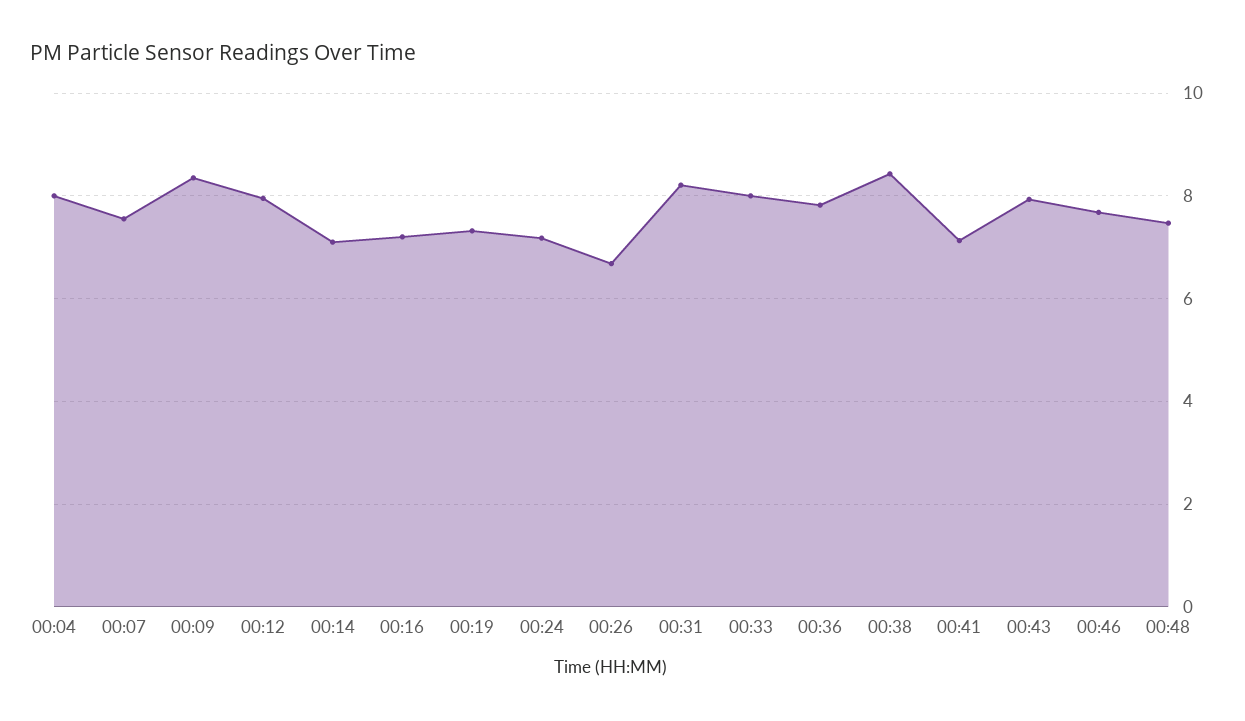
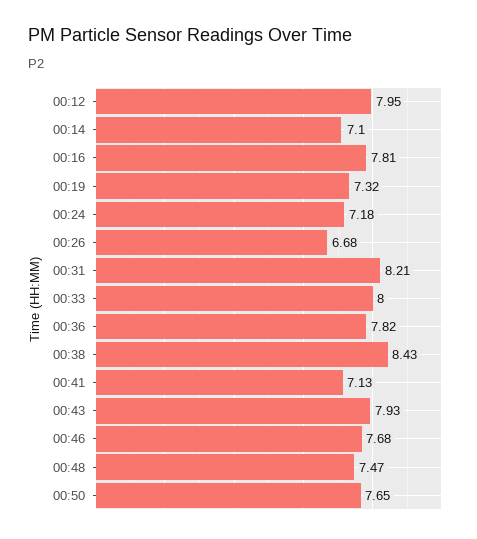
00:04: 8 -> none
00:07: 7.6 -> none
00:09: 8.4 -> none
00:16: 7.2 -> 7.81
00:50: none -> 7.65

